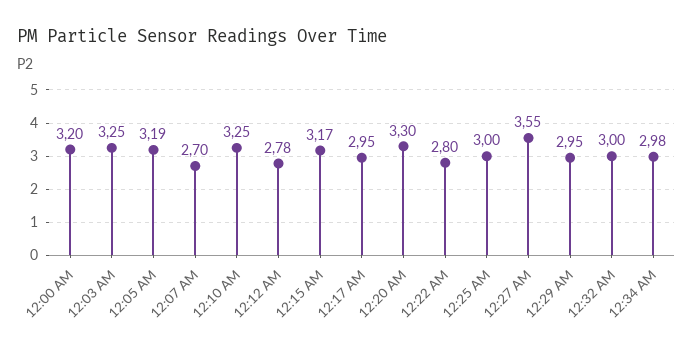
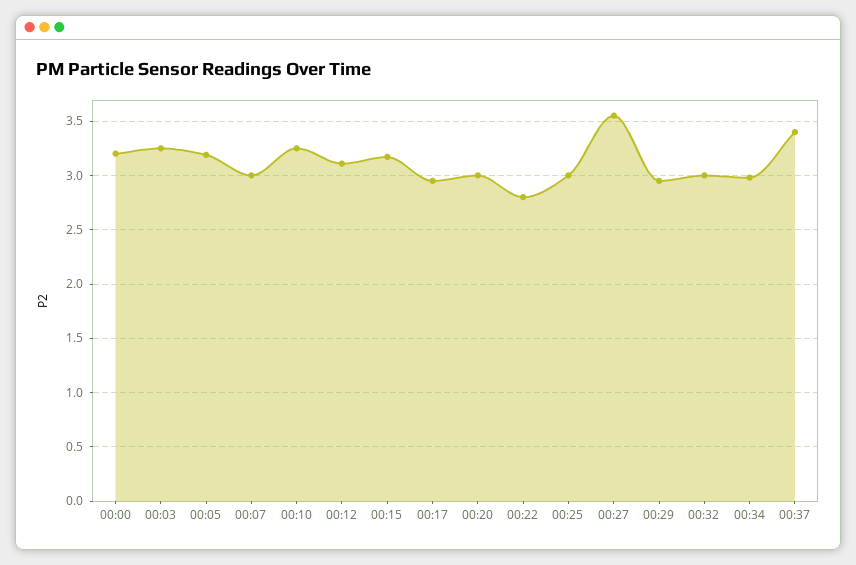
12:07 AM: 2.7 -> 3
12:12 AM: 2.78 -> 3.1
12:20 AM: 3.3 -> 3
00:37: none -> 3.4

